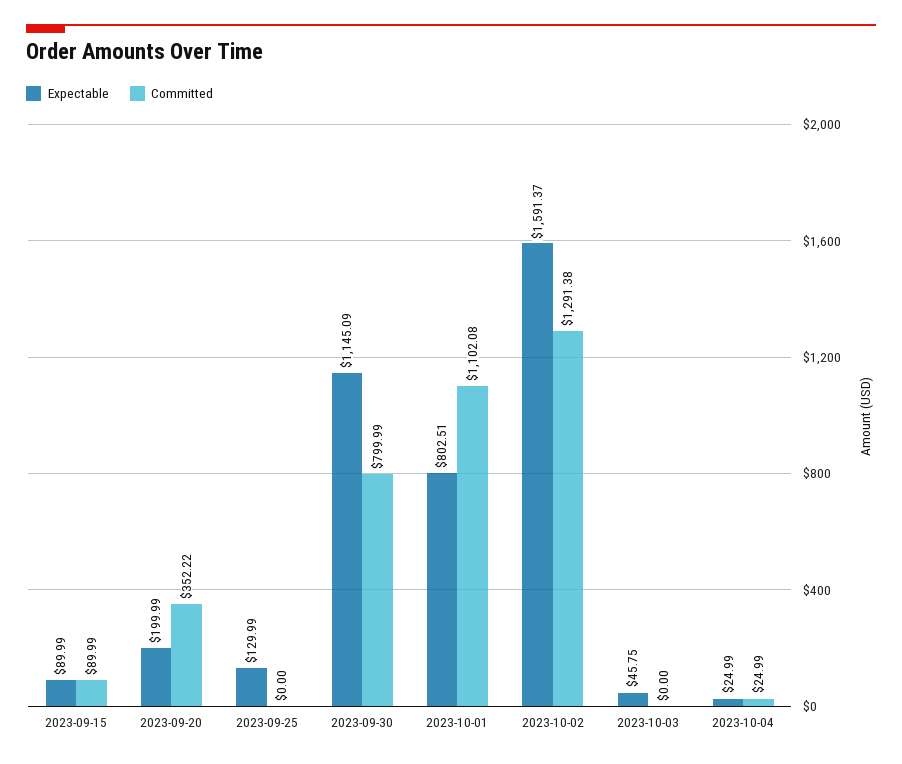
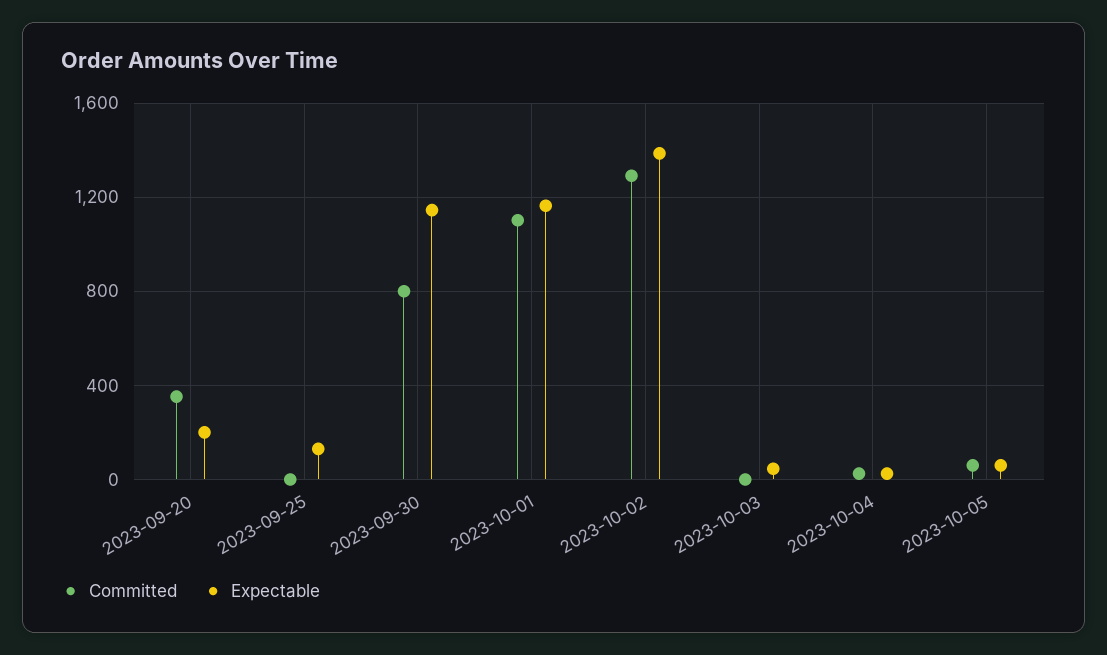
Expectable, 2023-09-15: 89.99 -> none
Committed, 2023-09-15: 89.99 -> none
Expectable, 2023-10-01: 802.51 -> 1150
Expectable, 2023-10-02: 1591.37 -> 1400
Committed, 2023-10-05: none -> 50
Expectable, 2023-10-05: none -> 50

